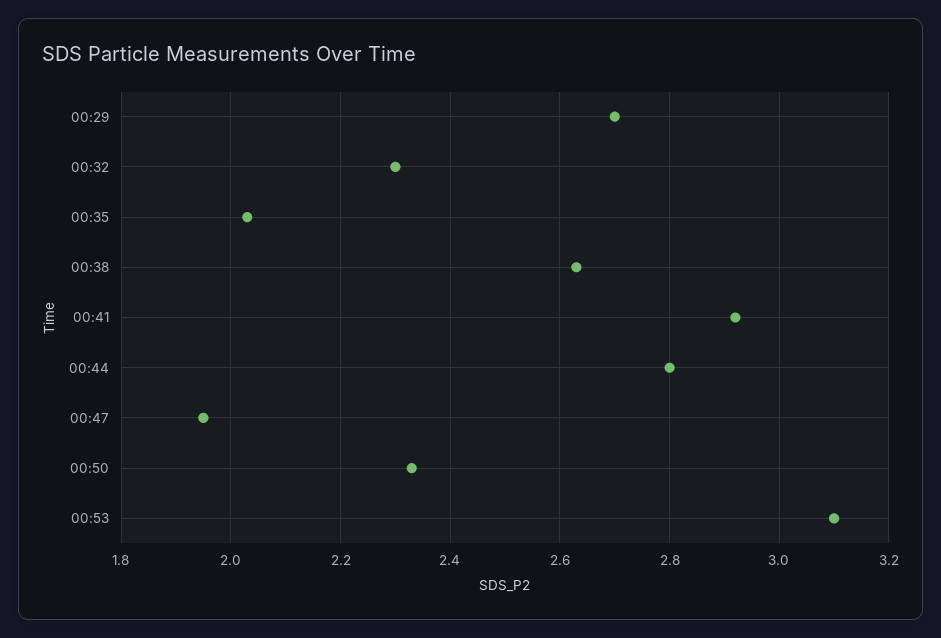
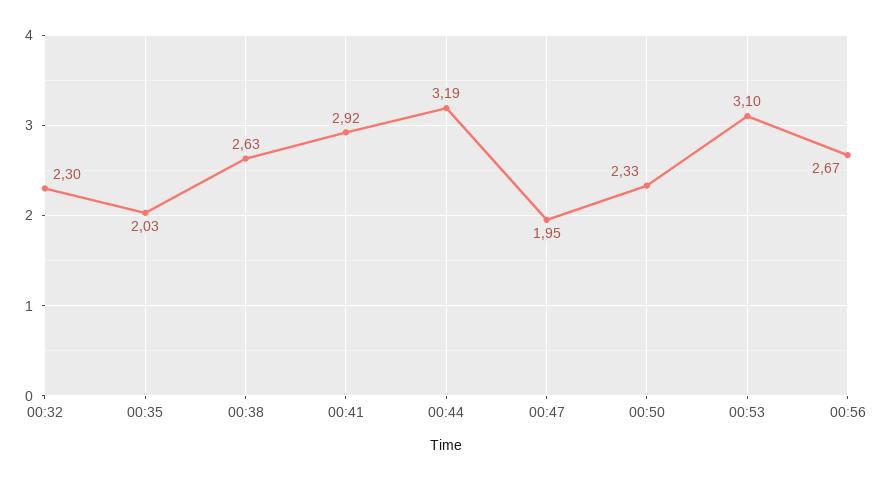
00:29: 2.7 -> none
00:44: 2.8 -> 3.19
00:56: none -> 2.67

